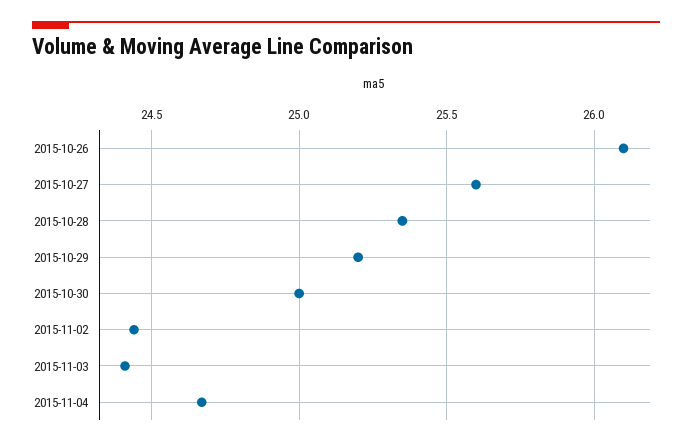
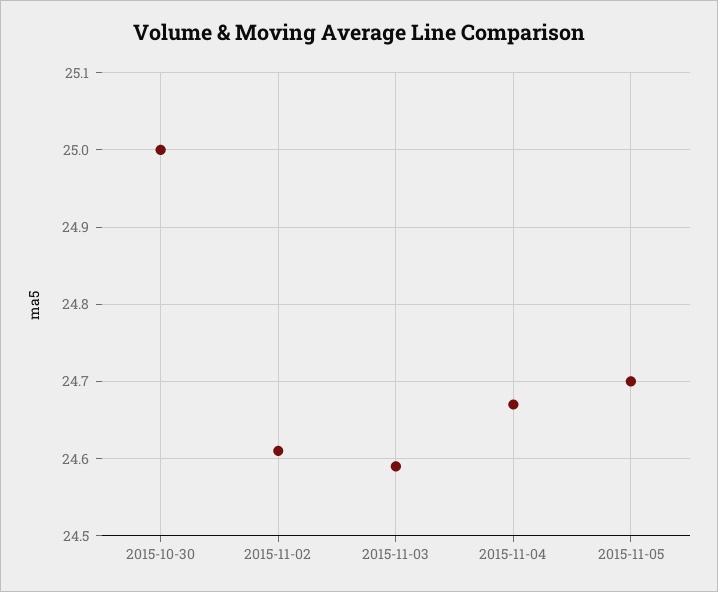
2015-10-26: 26.1 -> none
2015-10-27: 25.6 -> none
2015-10-28: 25.35 -> none
2015-10-29: 25.2 -> none
2015-11-02: 24.45 -> 24.61
2015-11-03: 24.4 -> 24.59
2015-11-05: none -> 24.7

